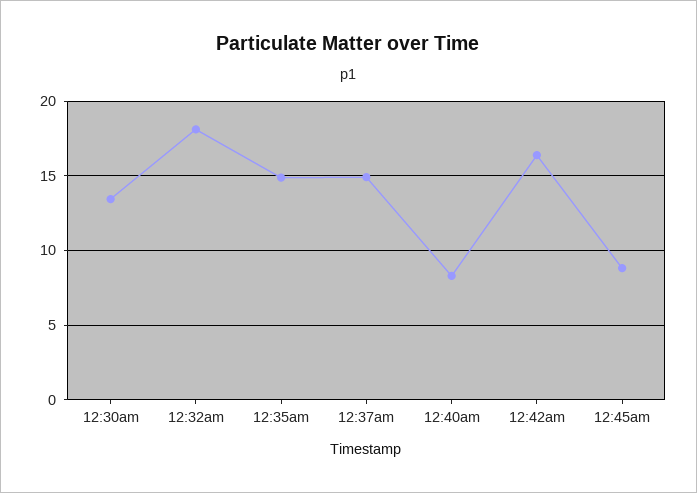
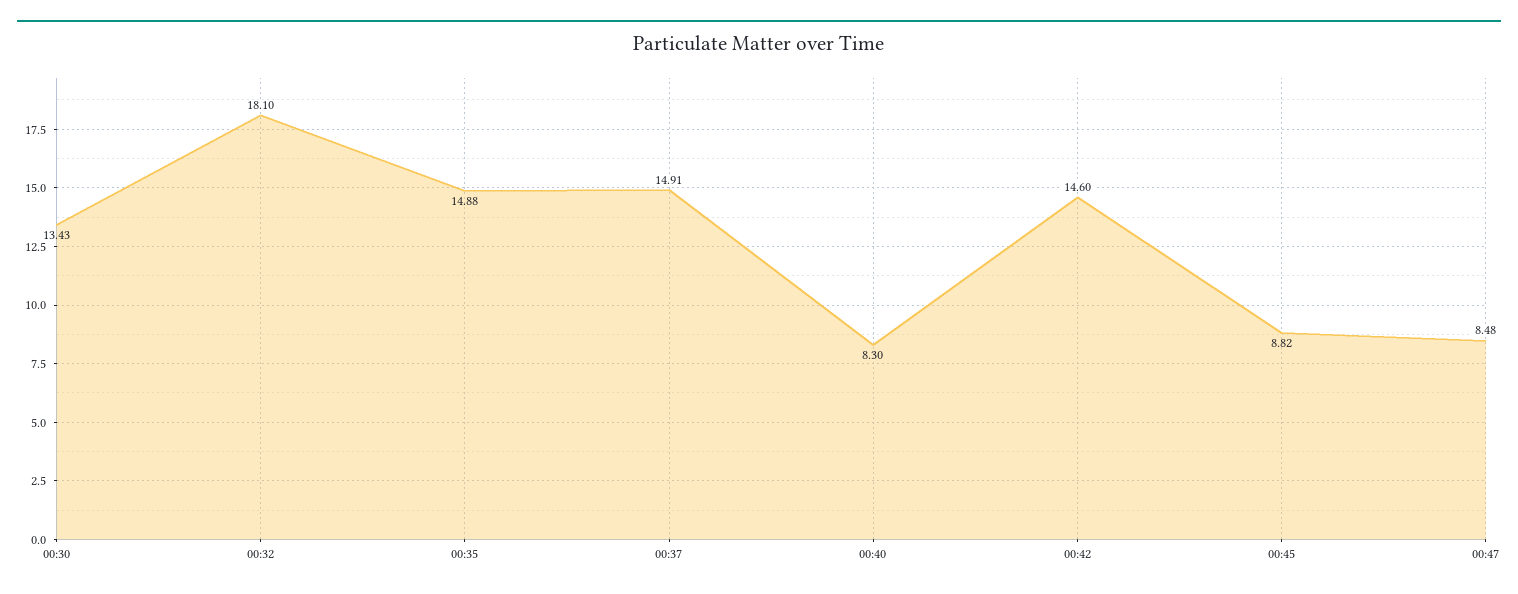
12:42am: 16.5 -> 14.6
00:47: none -> 8.48

